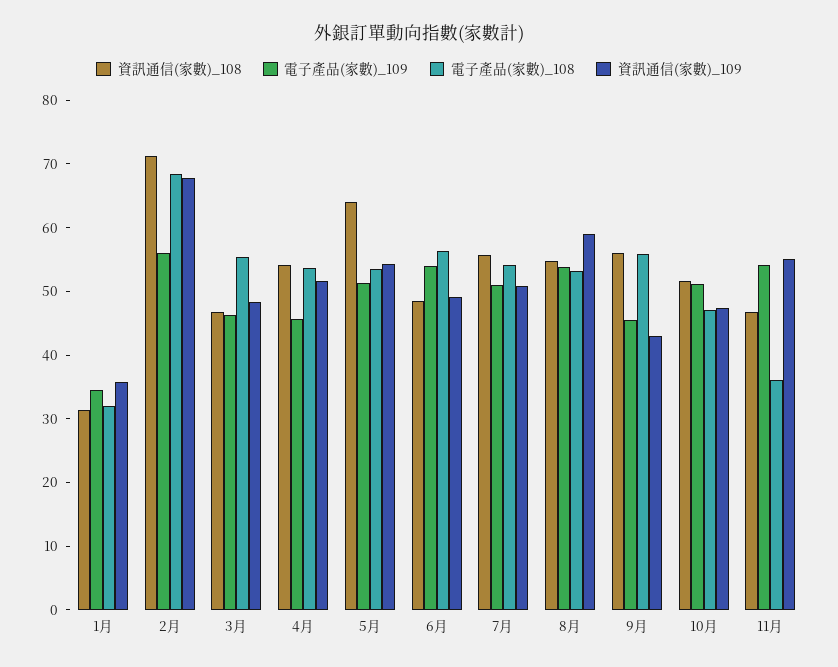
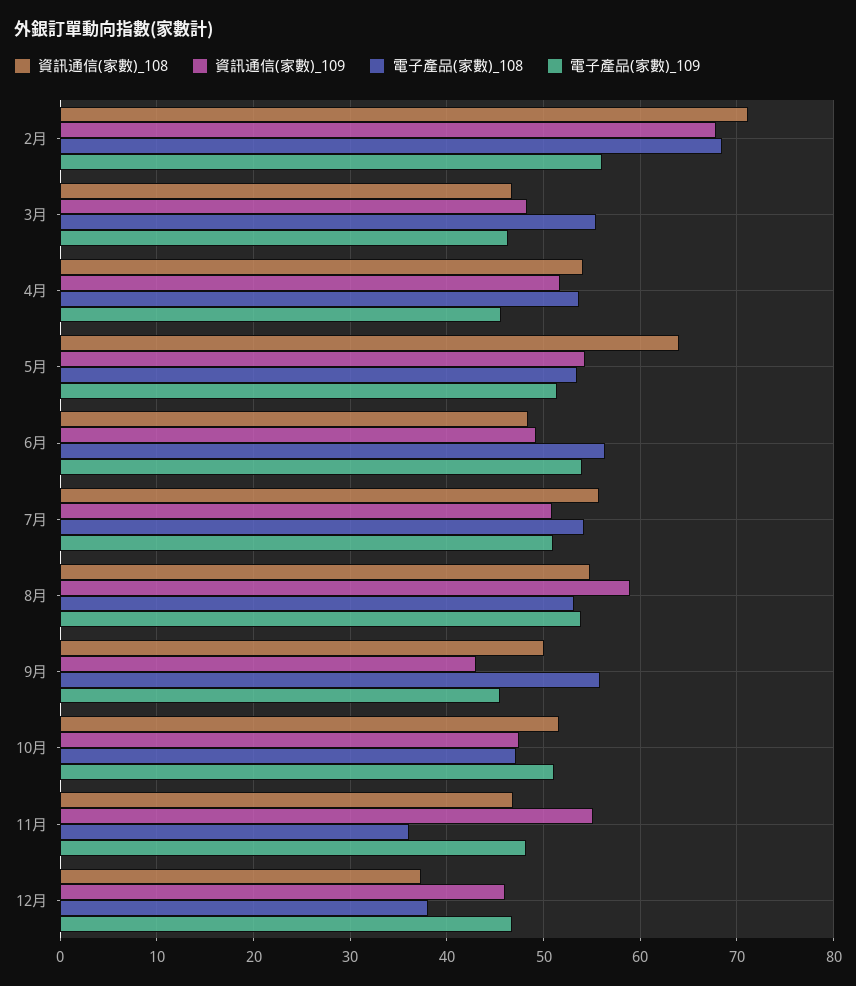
資訊通信(家數)_108, 1月: 32 -> none
電子產品(家數)_109, 1月: 34 -> none
電子產品(家數)_108, 1月: 32 -> none
資訊通信(家數)_109, 1月: 36 -> none
資訊通信(家數)_108, 9月: 56 -> 50
電子產品(家數)_109, 11月: 54 -> 48
資訊通信(家數)_108, 12月: none -> 37
資訊通信(家數)_109, 12月: none -> 46
電子產品(家數)_108, 12月: none -> 38
電子產品(家數)_109, 12月: none -> 47

